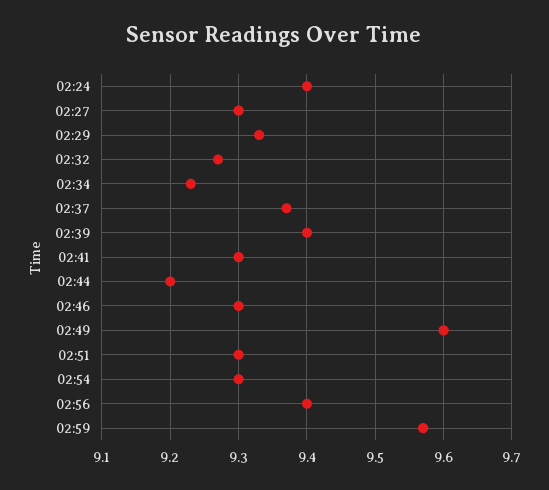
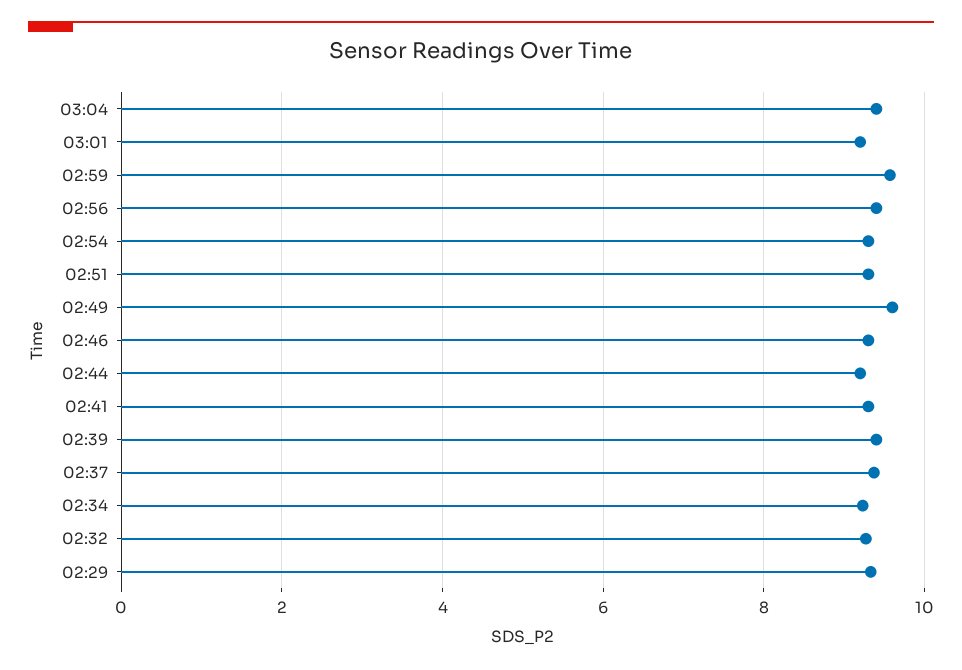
02:24: 9.4 -> none
02:27: 9.3 -> none
03:04: none -> 9.4
03:01: none -> 9.2

